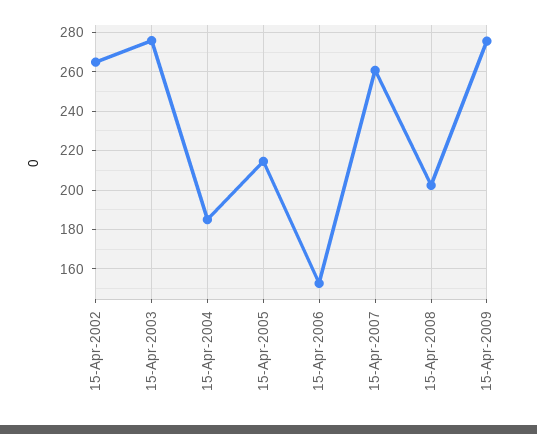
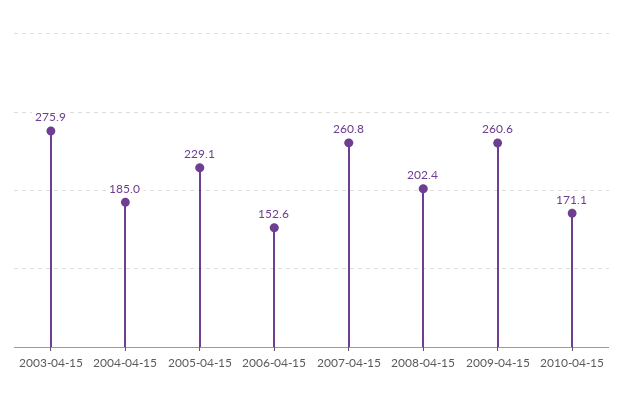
15-Apr-2002: 265 -> none
15-Apr-2005: 215 -> 229.1
15-Apr-2009: 275 -> 260.6
2010-04-15: none -> 171.1

